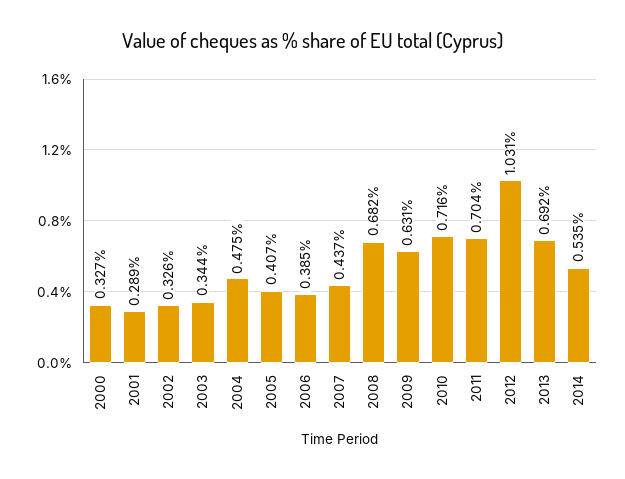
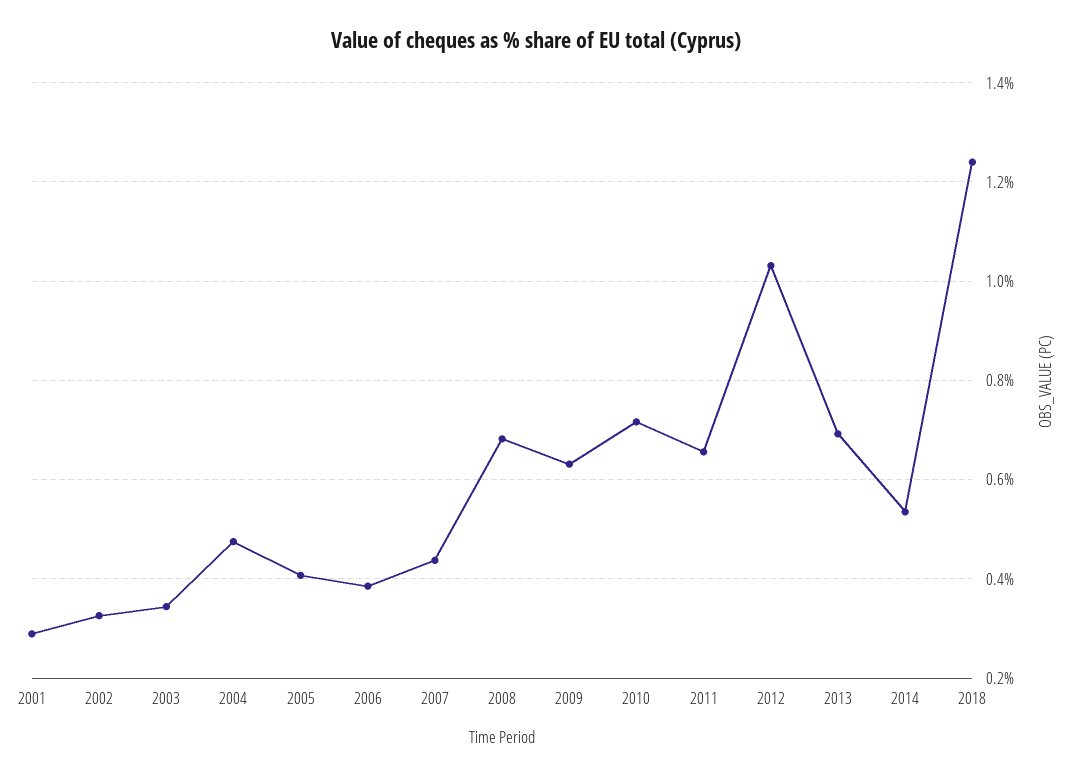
2000: 0.327 -> none
2011: 0.704 -> 0.66
2018: none -> 1.24

